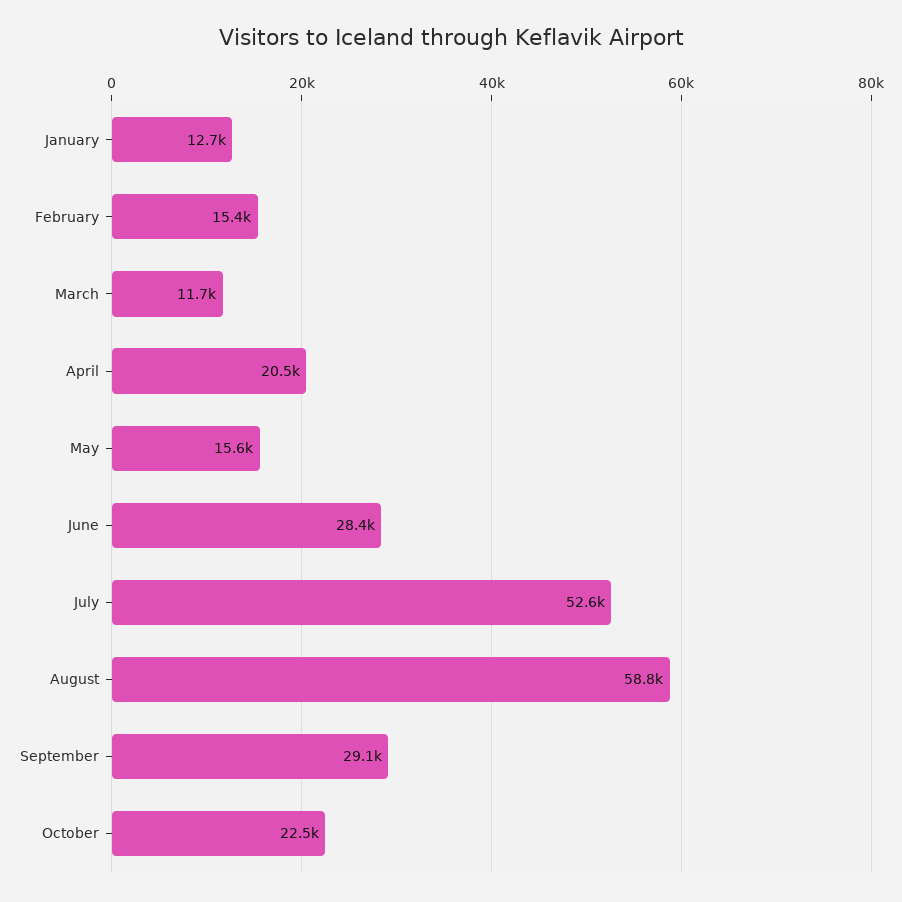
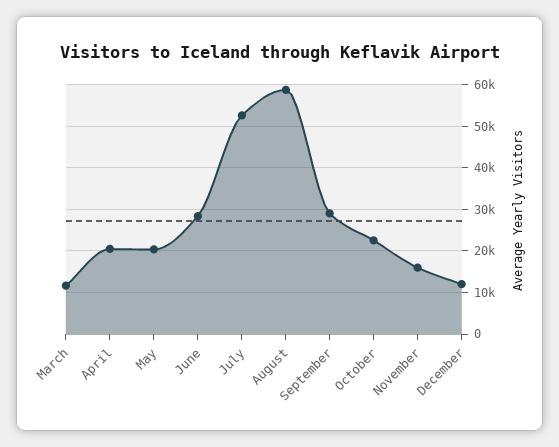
January: 12700 -> none
February: 15400 -> none
May: 15600 -> 20000
November: none -> 16000
December: none -> 12000

